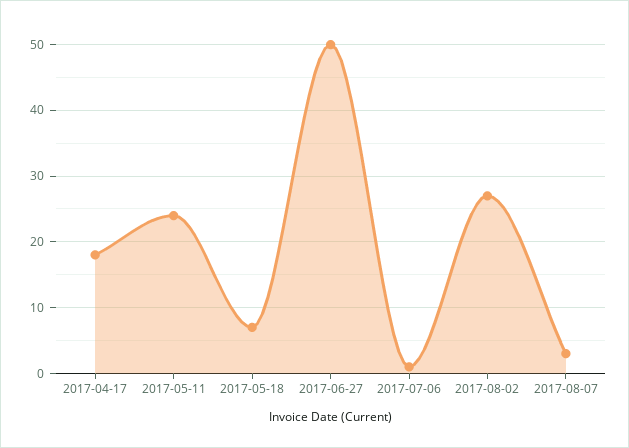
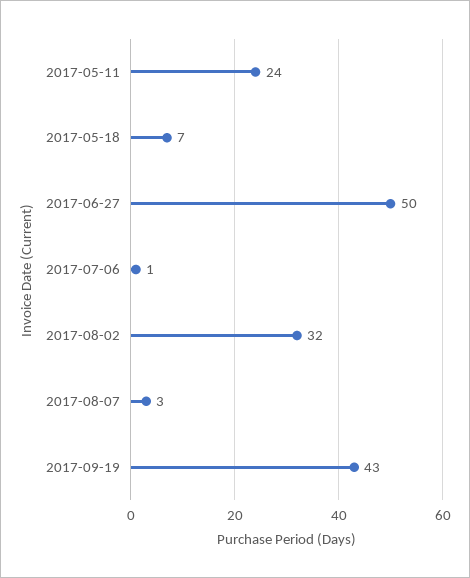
2017-04-17: 18 -> none
2017-08-02: 27 -> 32
2017-09-19: none -> 43

